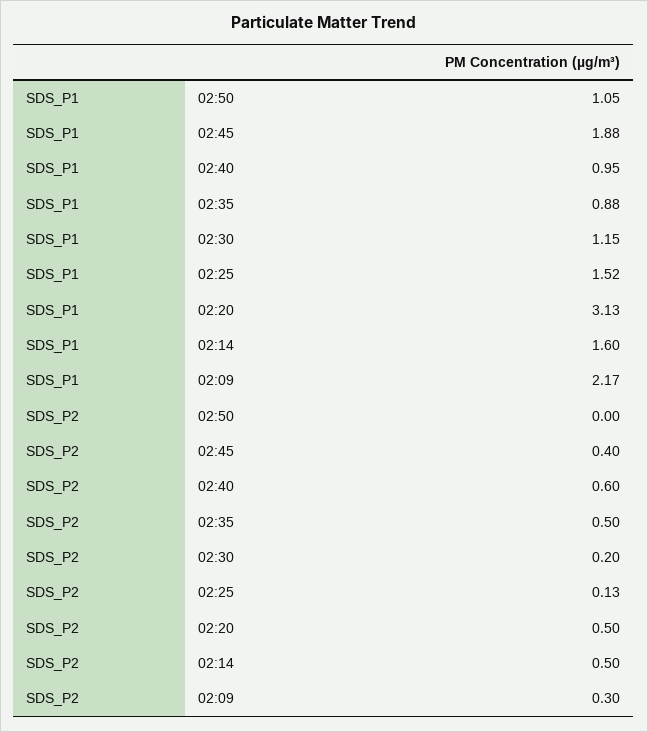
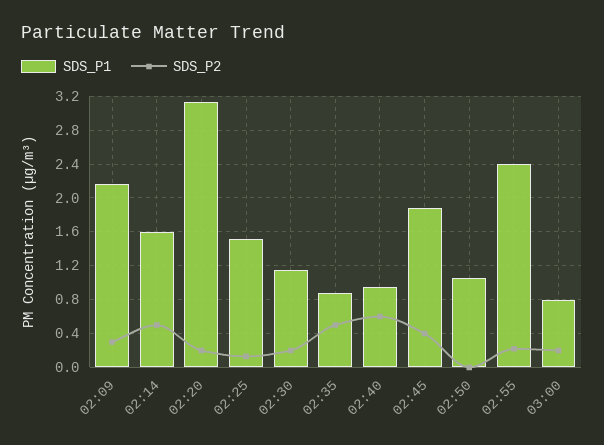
SDS_P2, 02:20: 0.5 -> 0.2
SDS_P1, 02:55: none -> 2.4
SDS_P2, 02:55: none -> 0.2
SDS_P1, 03:00: none -> 0.8
SDS_P2, 03:00: none -> 0.2

